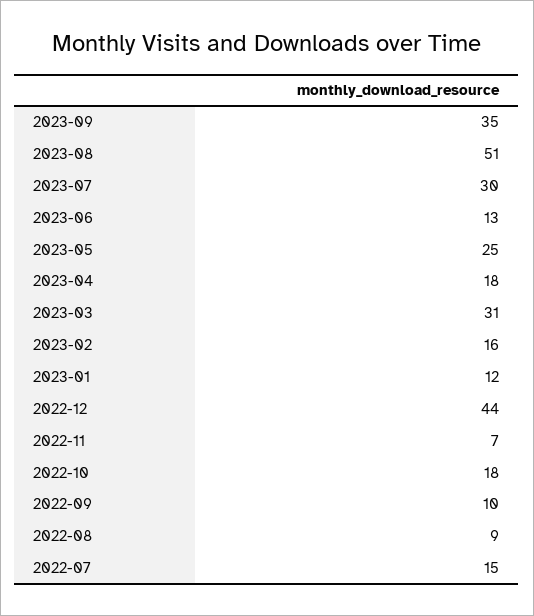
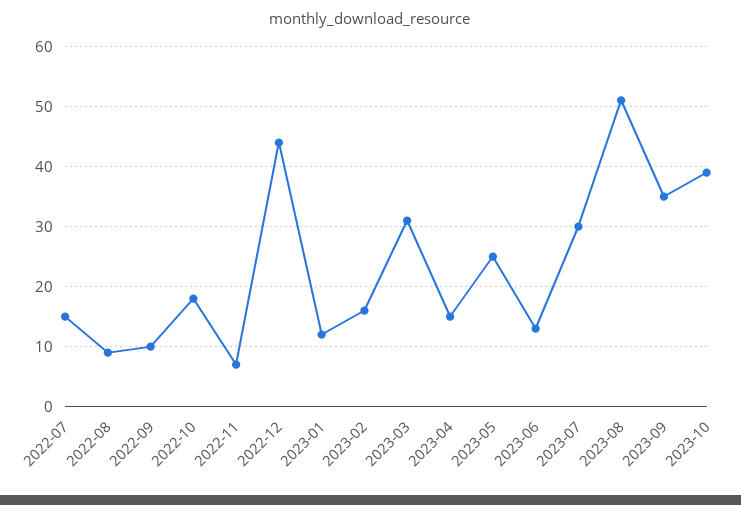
2023-04: 18 -> 15
2023-10: none -> 39

